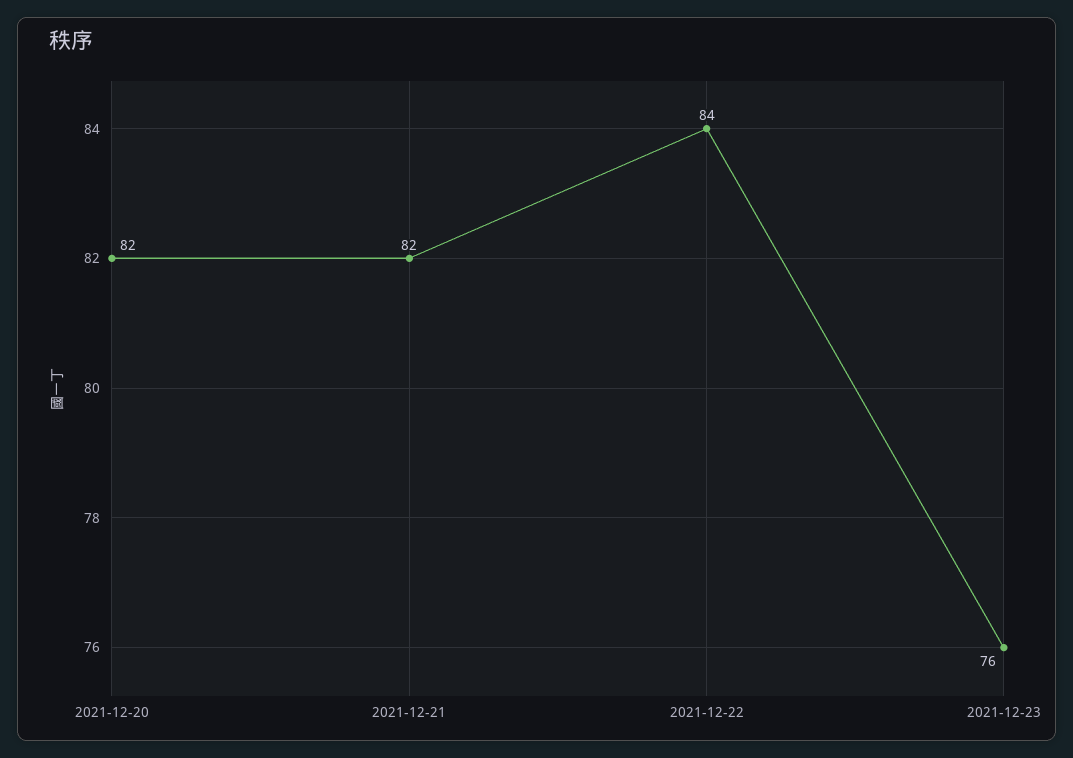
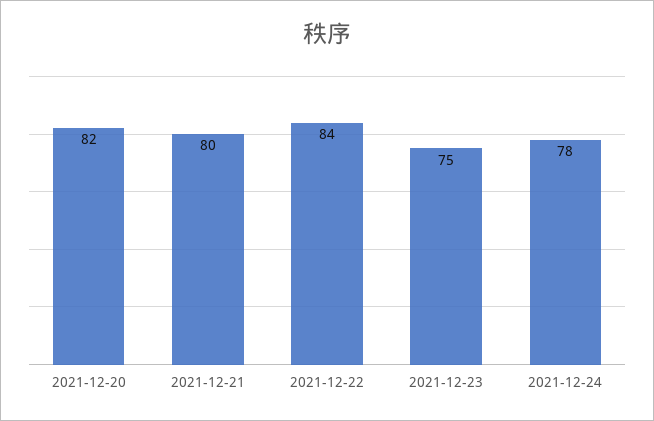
2021-12-21: 82 -> 80
2021-12-23: 76 -> 75
2021-12-24: none -> 78

